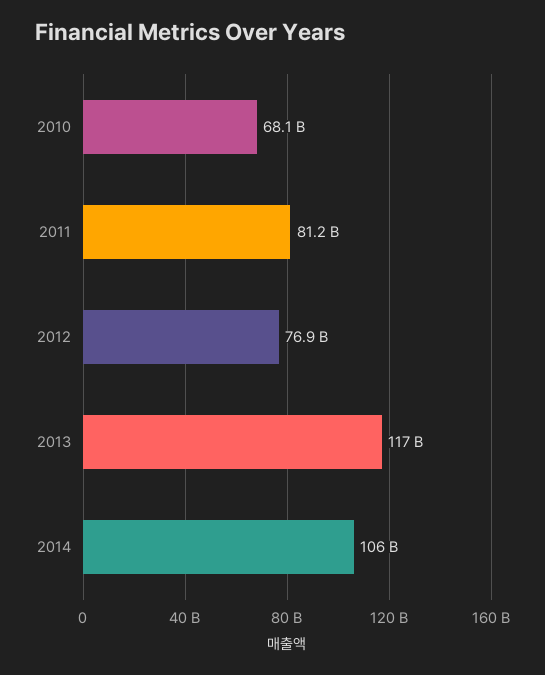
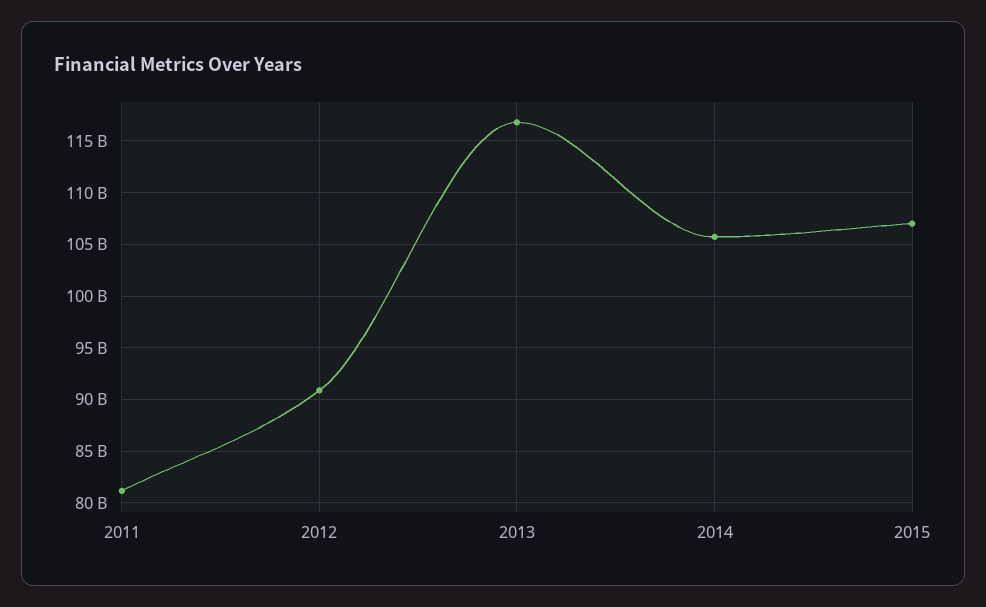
2010: 68100000000 -> none
2012: 76900000000 -> 91000000000
2015: none -> 107000000000

